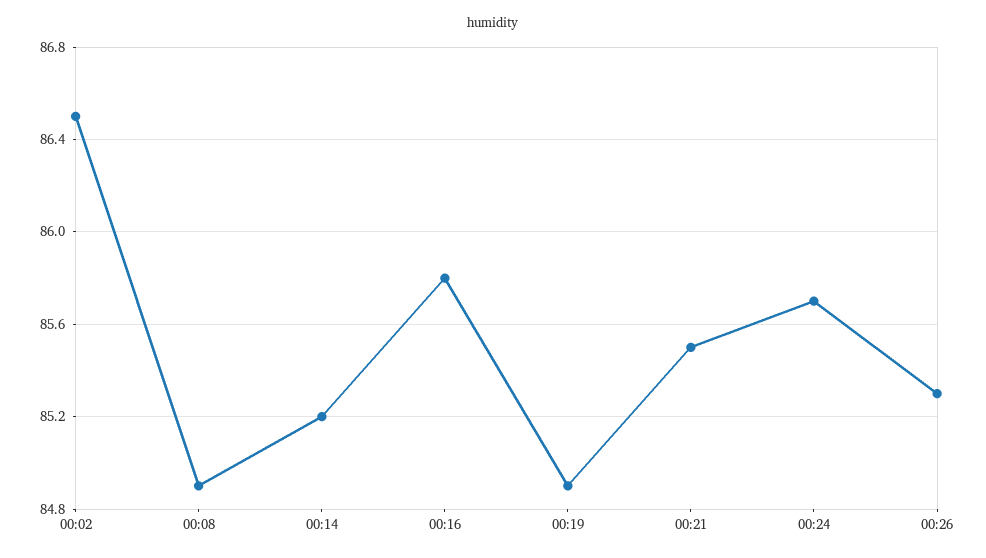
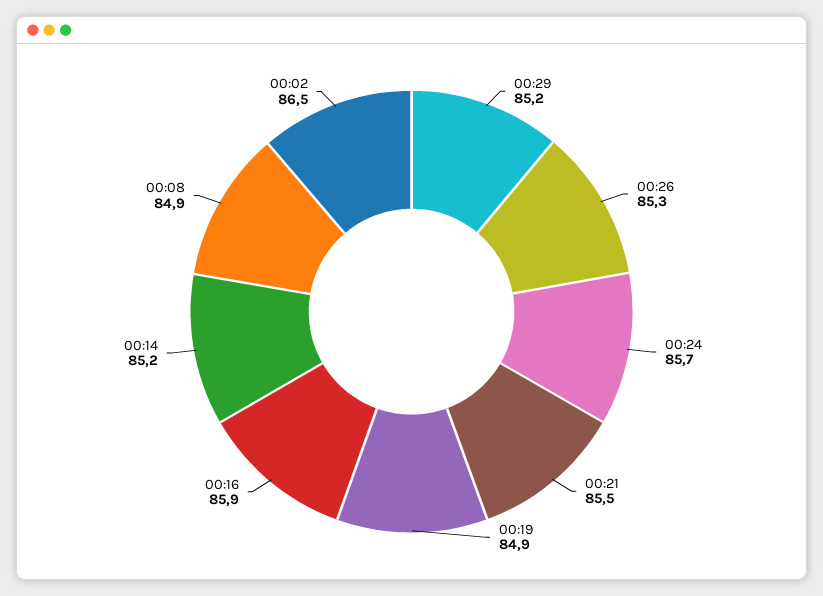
00:16: 85.8 -> 85.9
00:29: none -> 85.2

